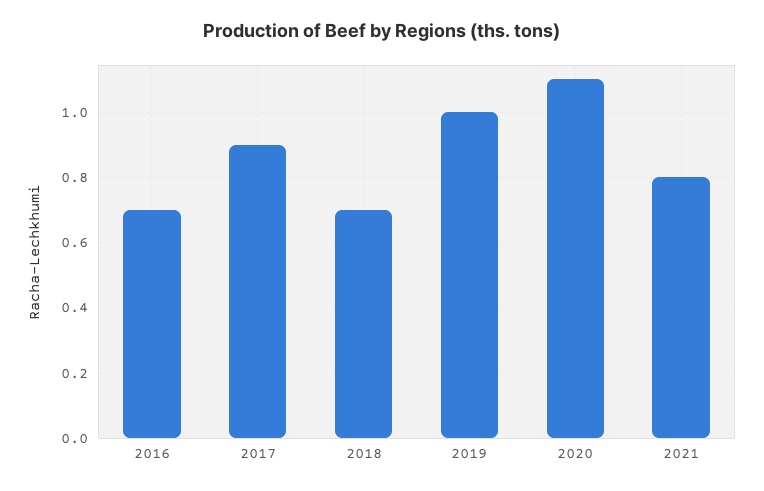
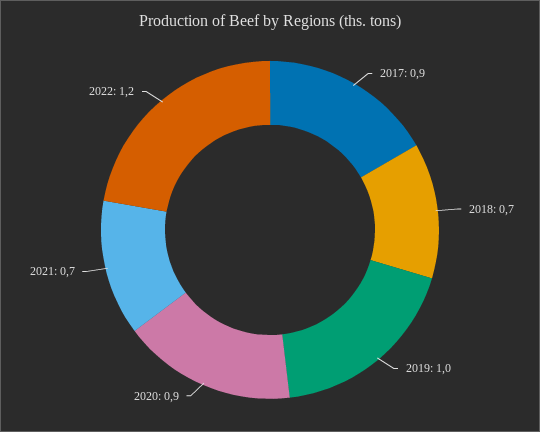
2016: 0.7 -> none
2020: 1.1 -> 0.9
2021: 0.8 -> 0.7
2022: none -> 1.2

